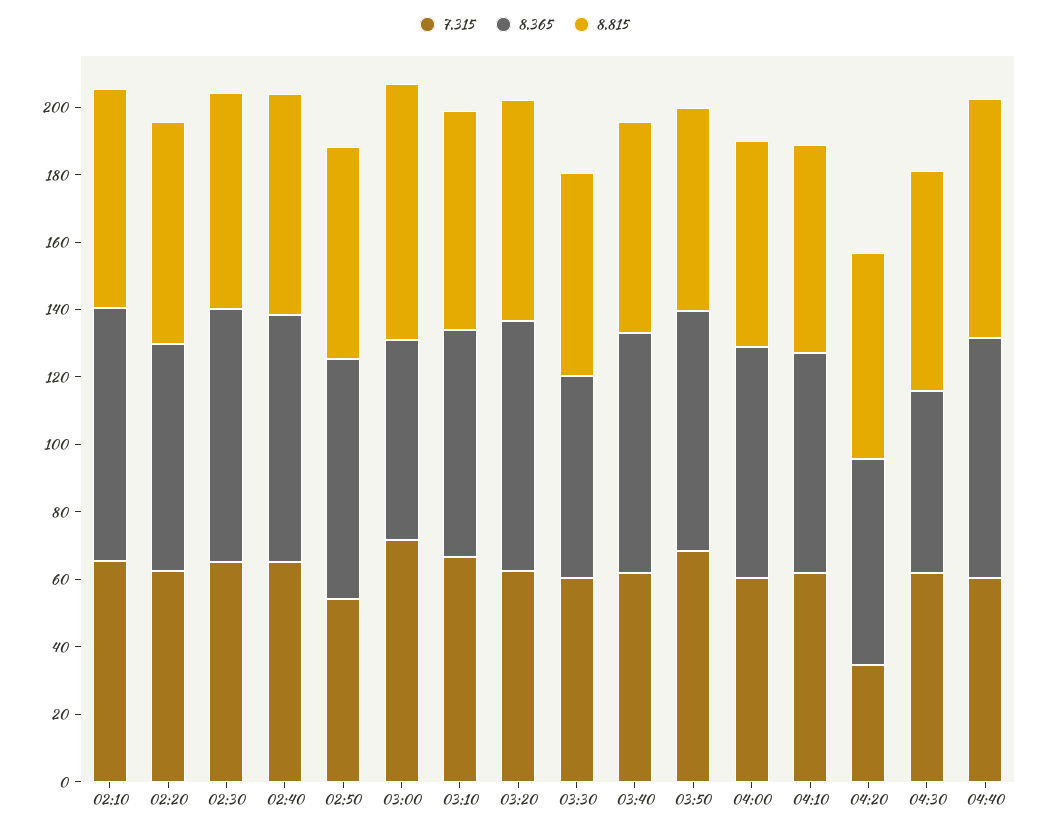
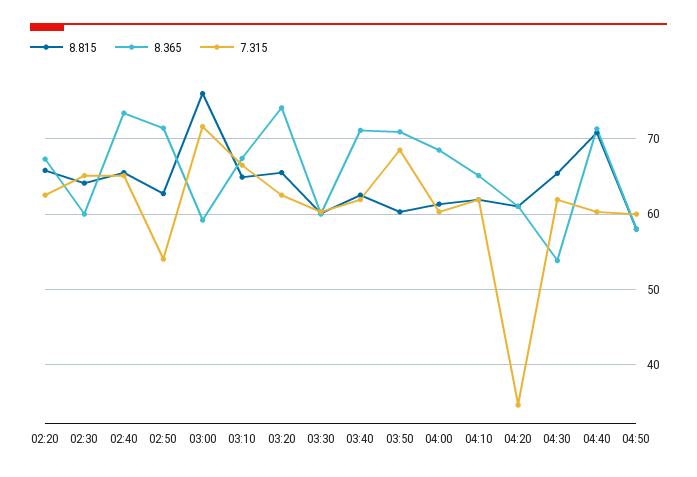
7.315, 02:10: 65 -> none
8.365, 02:10: 75 -> none
8.815, 02:10: 65 -> none
8.365, 02:30: 75 -> 60
8.815, 04:50: none -> 58
8.365, 04:50: none -> 58
7.315, 04:50: none -> 60

